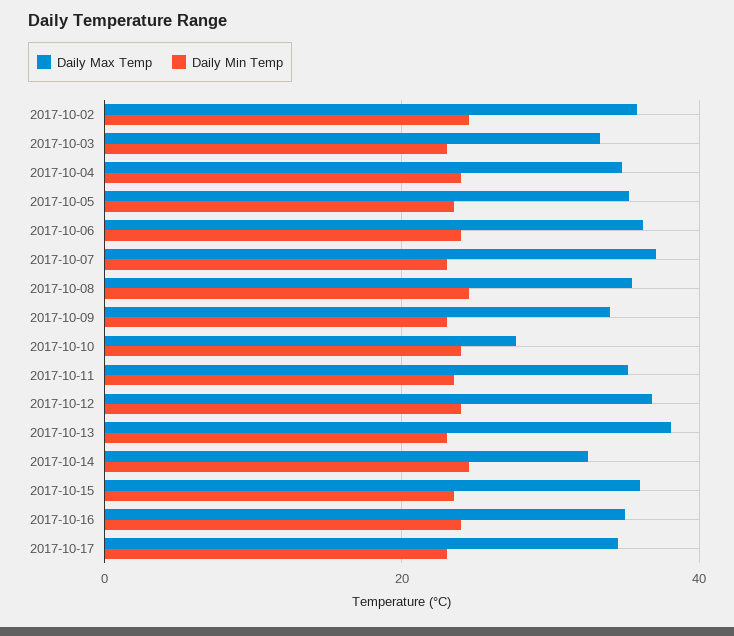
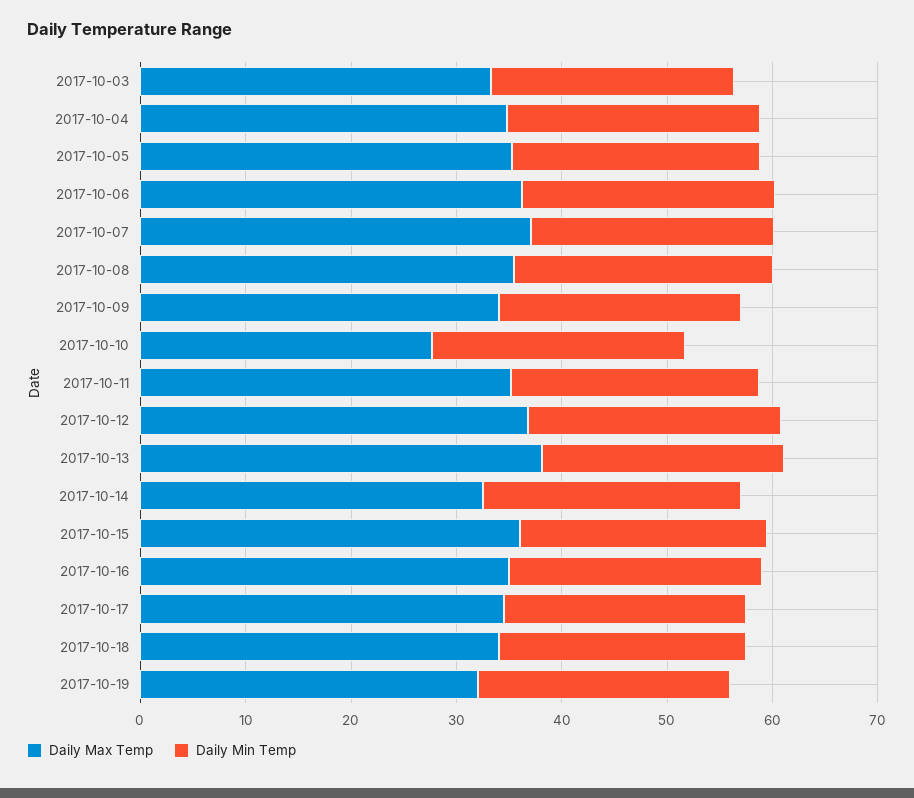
Daily Max Temp, 2017-10-02: 36 -> none
Daily Min Temp, 2017-10-02: 24 -> none
Daily Max Temp, 2017-10-18: none -> 34
Daily Min Temp, 2017-10-18: none -> 24
Daily Max Temp, 2017-10-19: none -> 32
Daily Min Temp, 2017-10-19: none -> 24

